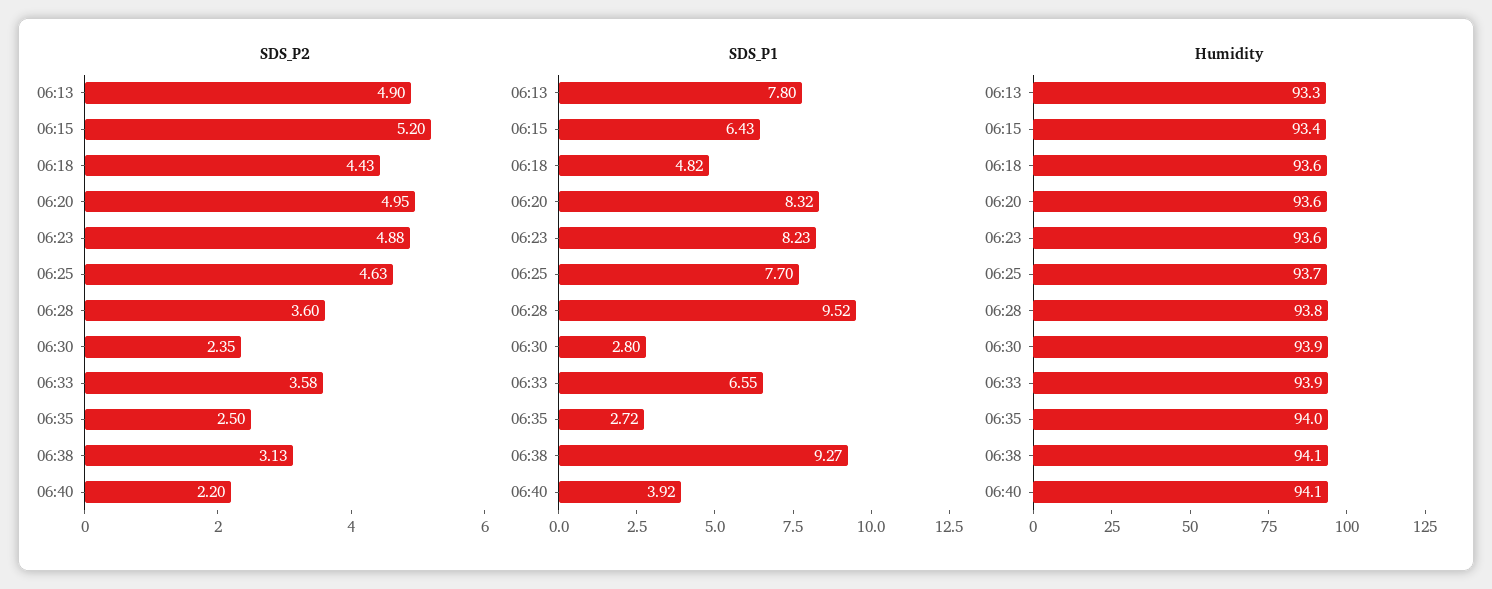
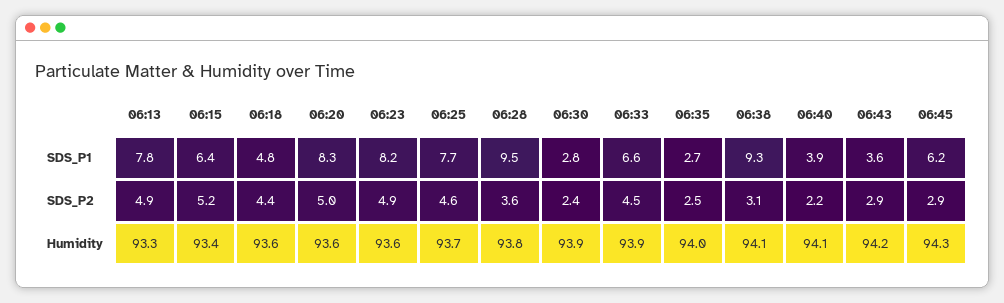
SDS_P2, 06:33: 3.58 -> 4.5
SDS_P1, 06:43: none -> 3.6
SDS_P1, 06:45: none -> 6.2
SDS_P2, 06:43: none -> 2.9
SDS_P2, 06:45: none -> 2.9
Humidity, 06:43: none -> 94.2
Humidity, 06:45: none -> 94.3

